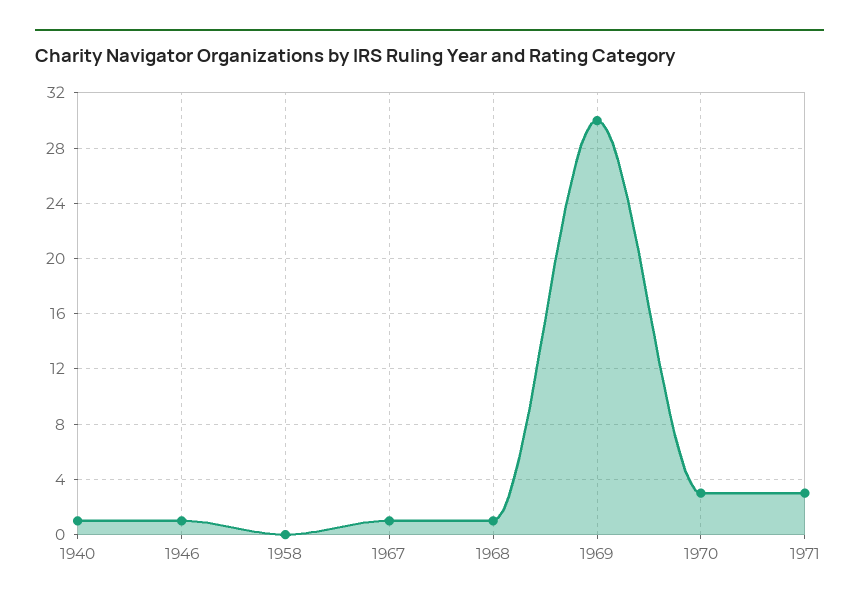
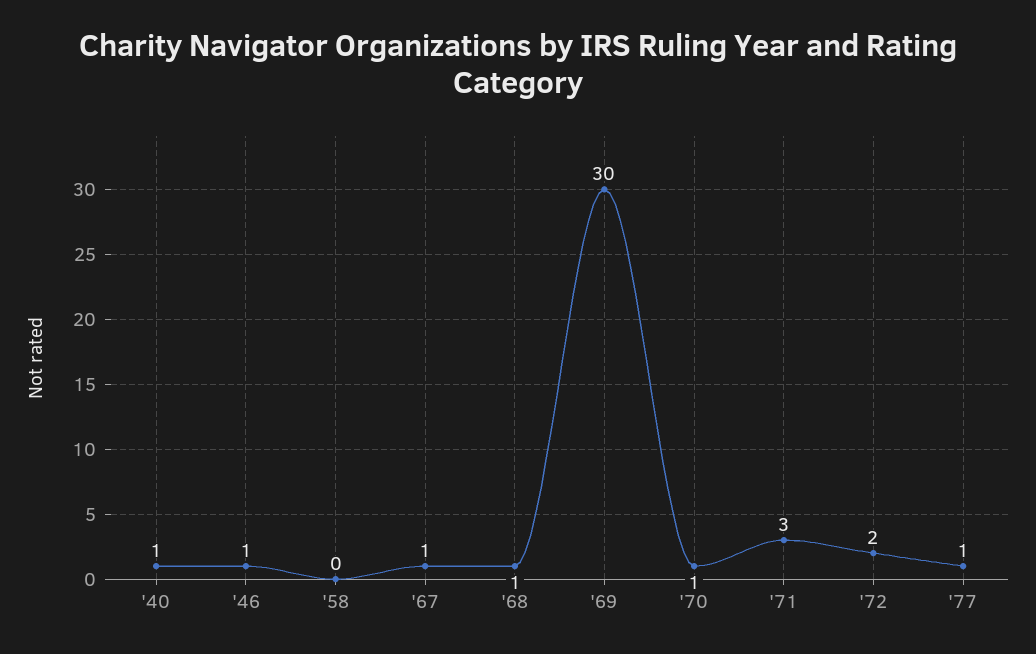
1970: 3 -> 1
'72: none -> 2
'77: none -> 1

